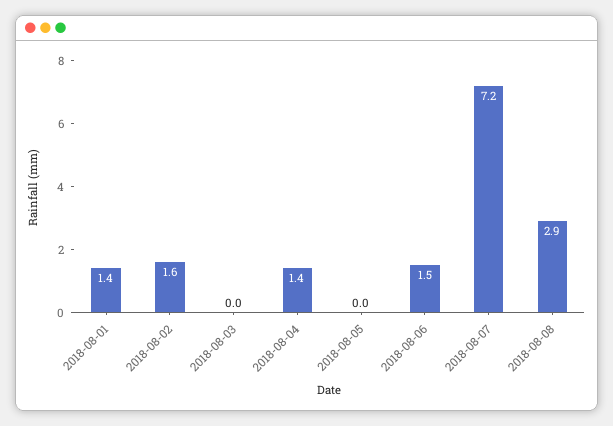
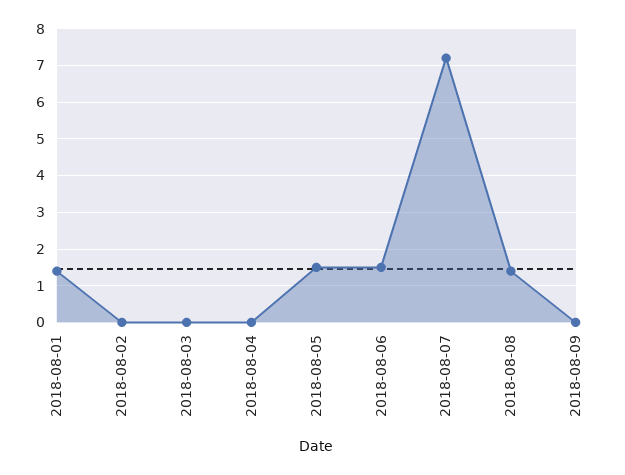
2018-08-02: 1.6 -> 0
2018-08-04: 1.4 -> 0
2018-08-05: 0 -> 1.5
2018-08-08: 2.9 -> 1.5
2018-08-09: none -> 0

